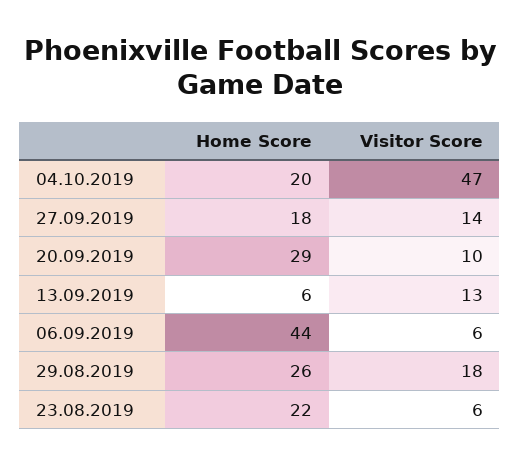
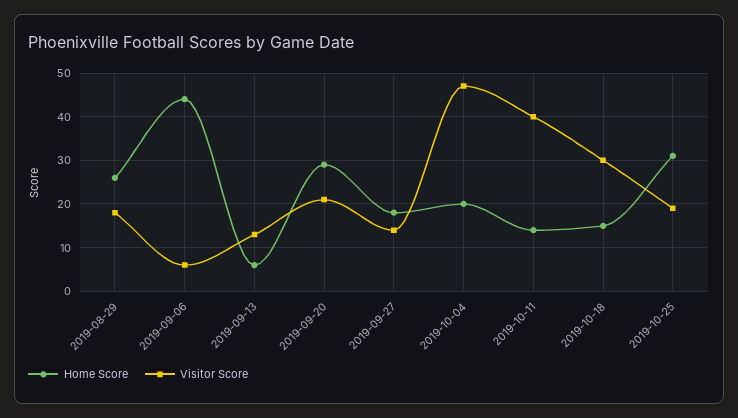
Visitor Score, 20.09.2019: 10 -> 20
Home Score, 23.08.2019: 22 -> none
Visitor Score, 23.08.2019: 6 -> none
Home Score, 2019-10-11: none -> 15
Visitor Score, 2019-10-11: none -> 40
Home Score, 2019-10-18: none -> 15
Visitor Score, 2019-10-18: none -> 30
Home Score, 2019-10-25: none -> 30
Visitor Score, 2019-10-25: none -> 20

